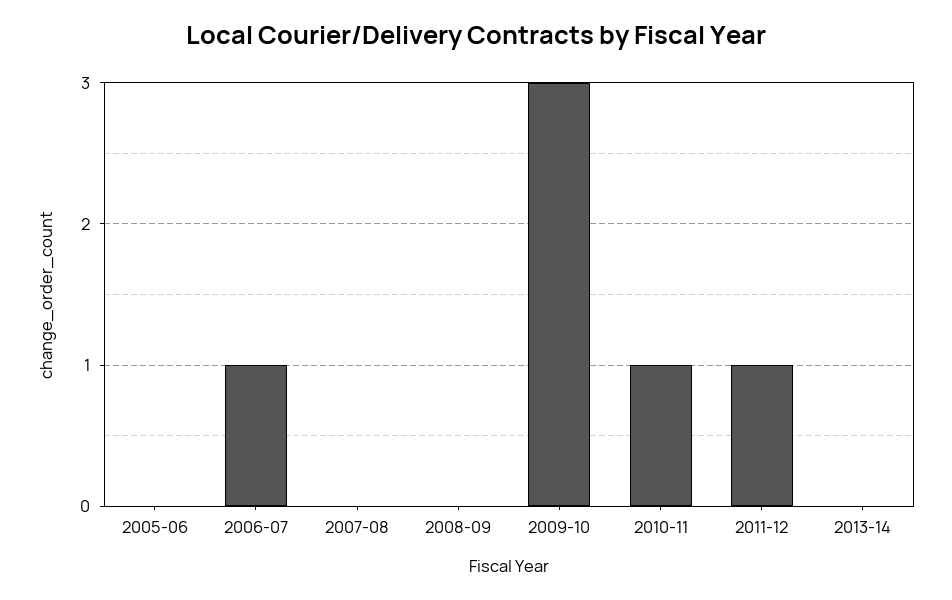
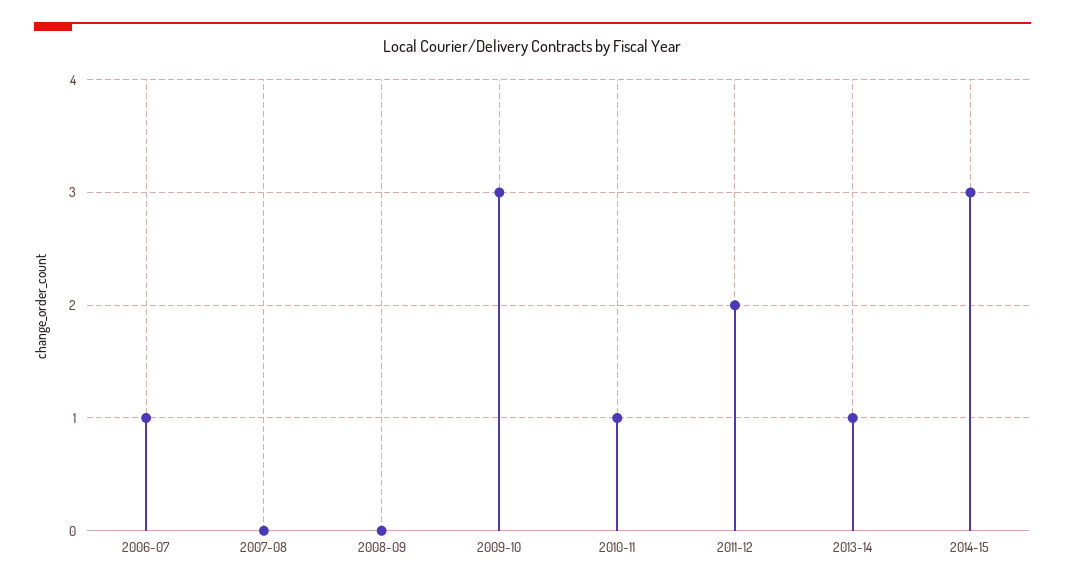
2005-06: 0 -> none
2011-12: 1 -> 2
2013-14: 0 -> 1
2014-15: none -> 3

